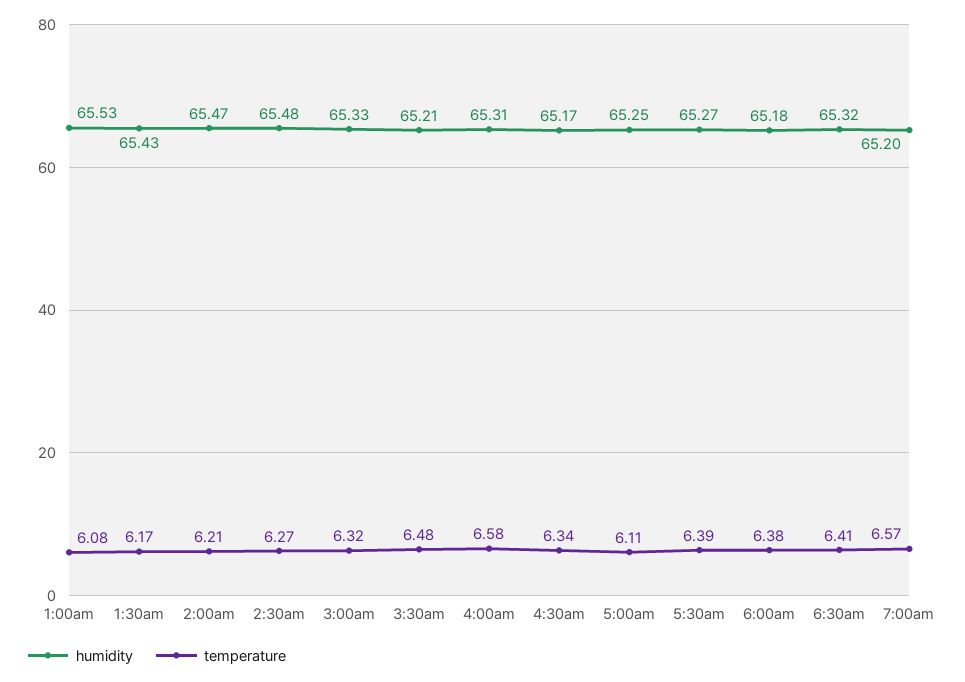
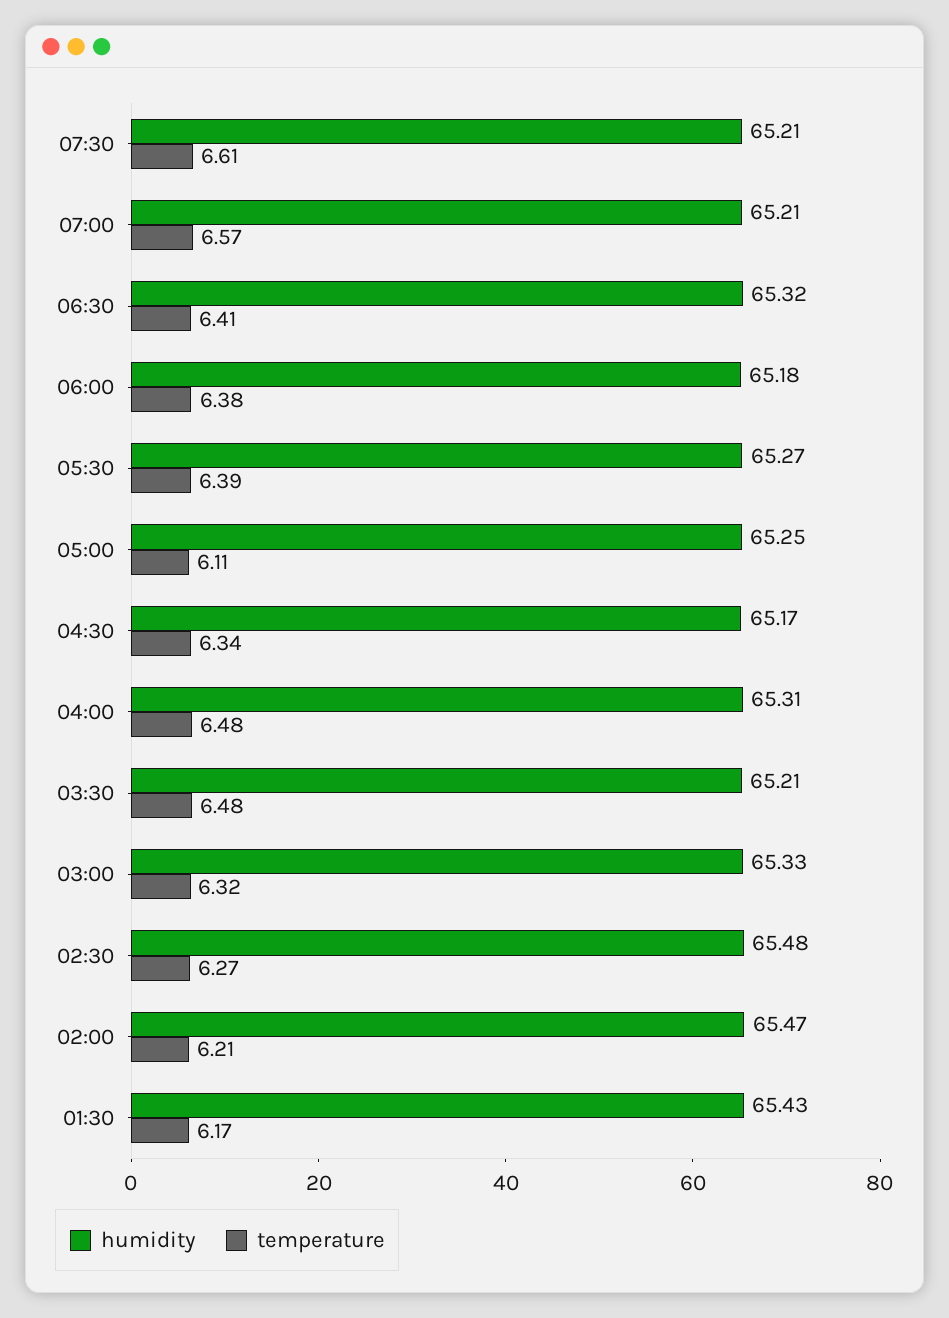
humidity, 1:00am: 65.53 -> none
temperature, 1:00am: 6.08 -> none
temperature, 4:00am: 6.58 -> 6.48
humidity, 7:00am: 65.2 -> 65.21
humidity, 07:30: none -> 65.21
temperature, 07:30: none -> 6.61

